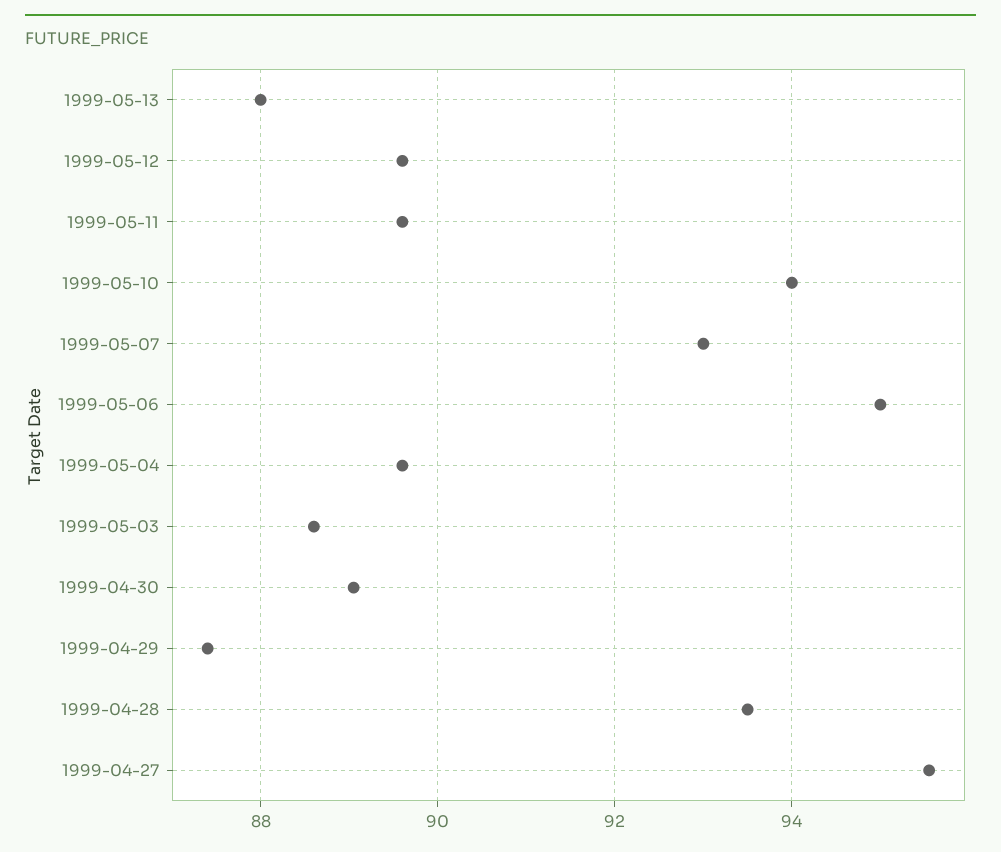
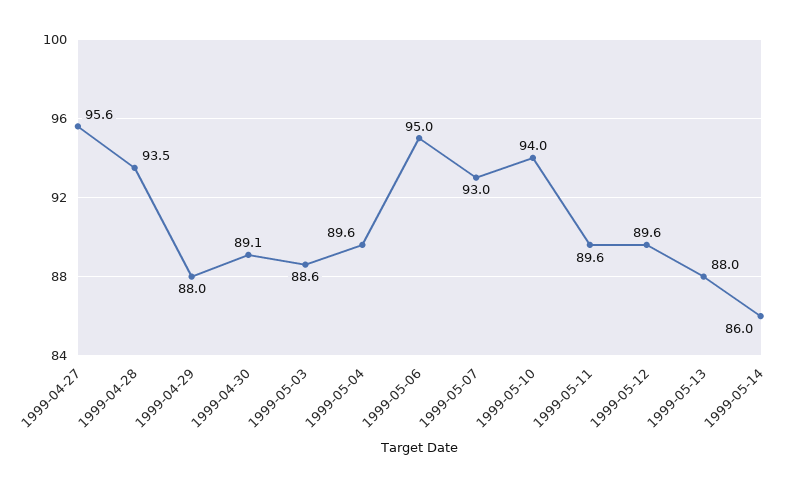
1999-04-29: 87.4 -> 88
1999-05-14: none -> 86

